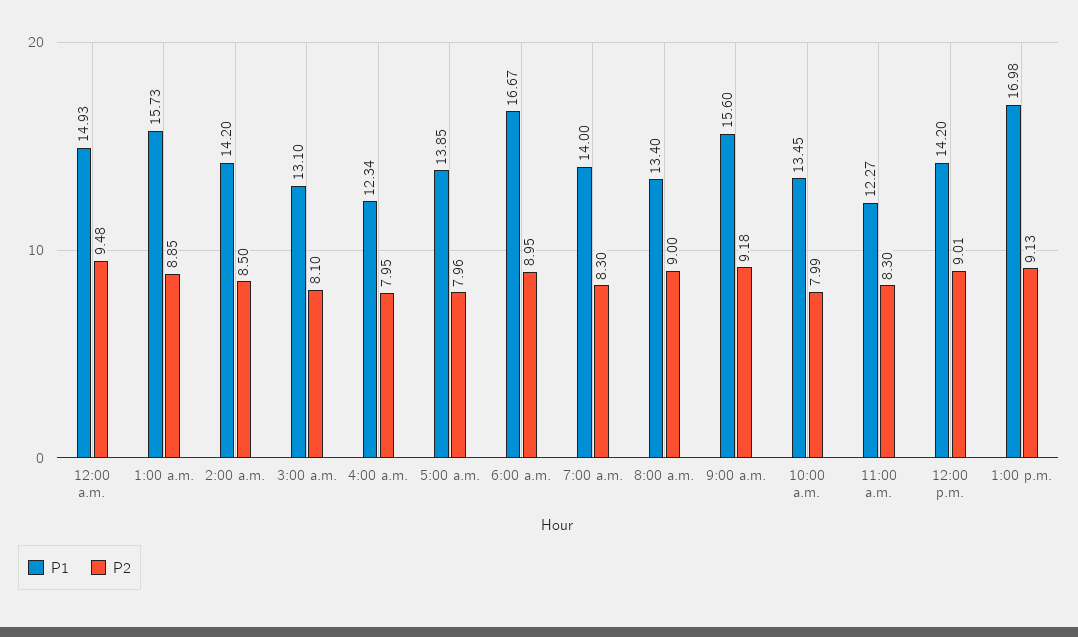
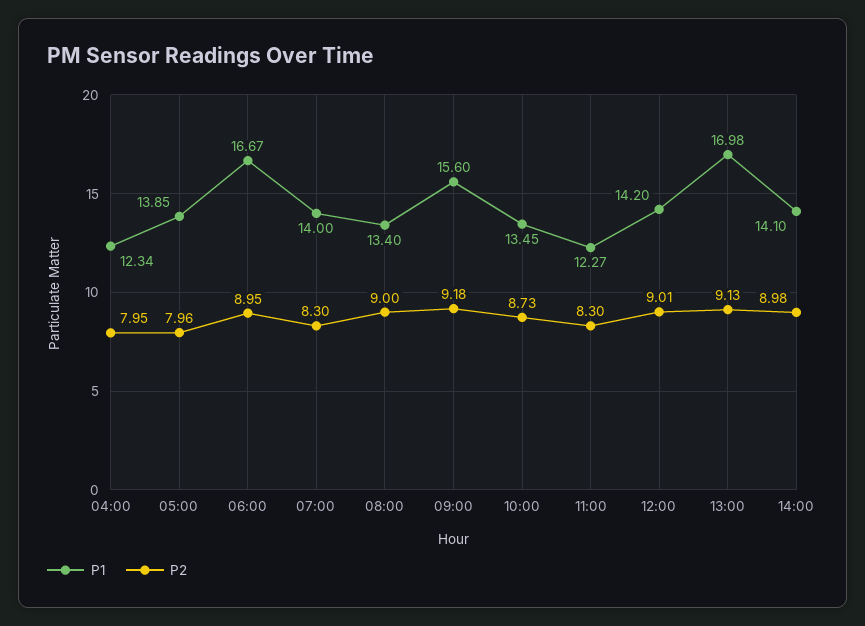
P1, 12:00 a.m.: 14.93 -> none
P2, 12:00 a.m.: 9.48 -> none
P1, 1:00 a.m.: 15.73 -> none
P2, 1:00 a.m.: 8.85 -> none
P1, 2:00 a.m.: 14.2 -> none
P2, 2:00 a.m.: 8.5 -> none
P1, 3:00 a.m.: 13.1 -> none
P2, 3:00 a.m.: 8.1 -> none
P2, 10:00 a.m.: 7.99 -> 8.73
P1, 14:00: none -> 14.1
P2, 14:00: none -> 8.98

